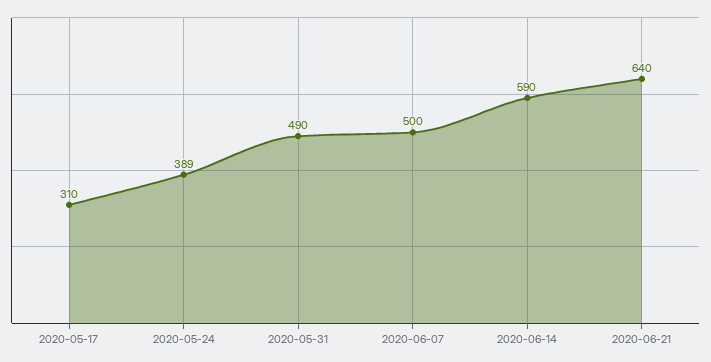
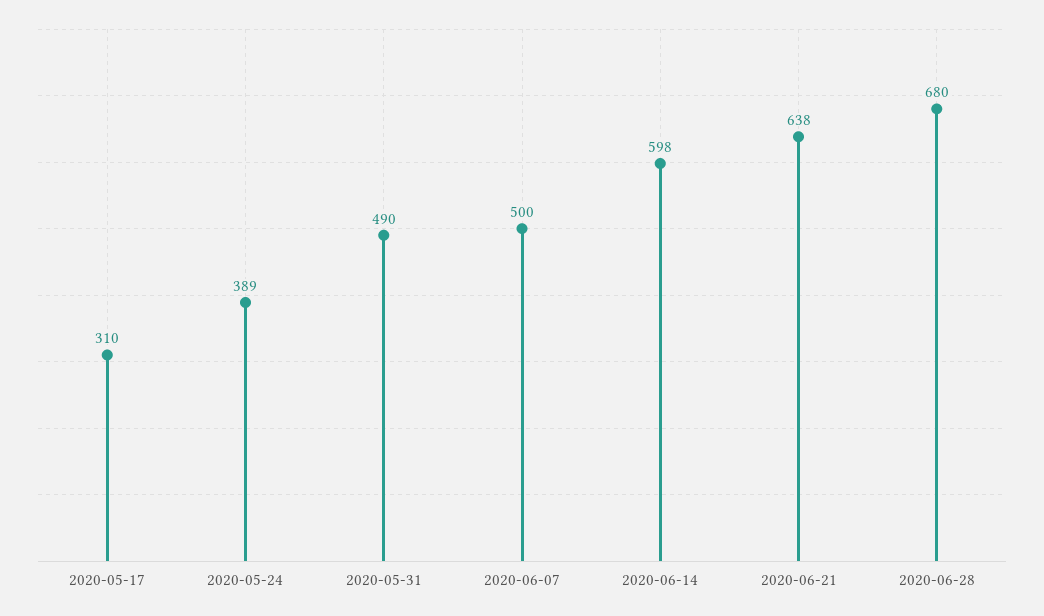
2020-06-14: 590 -> 598
2020-06-21: 640 -> 638
2020-06-28: none -> 680

